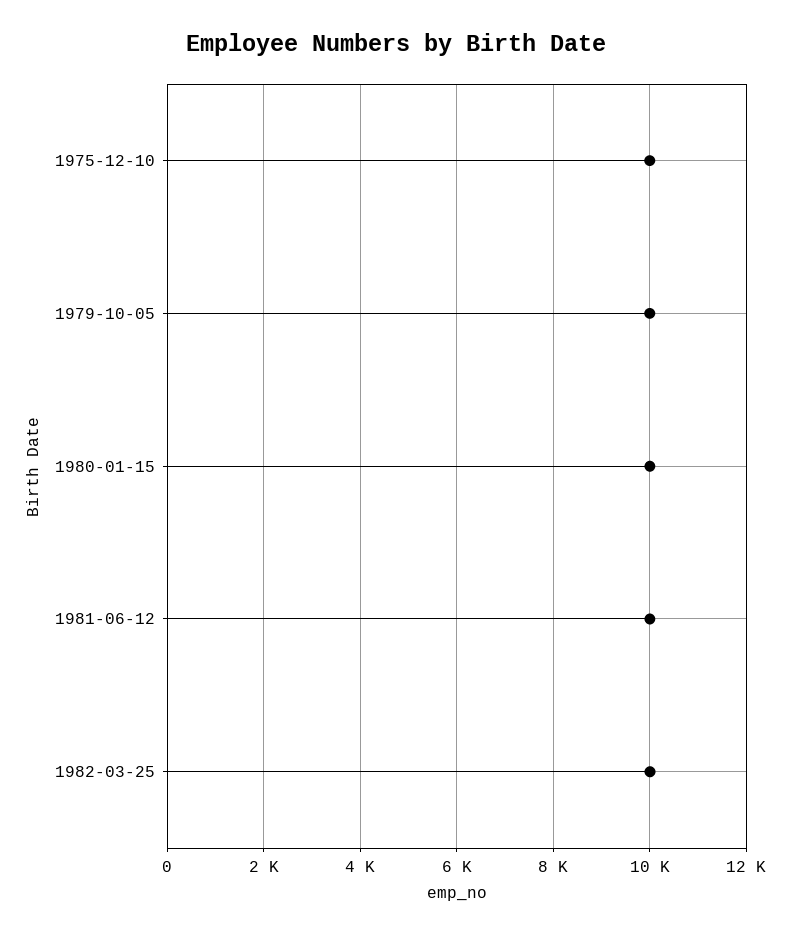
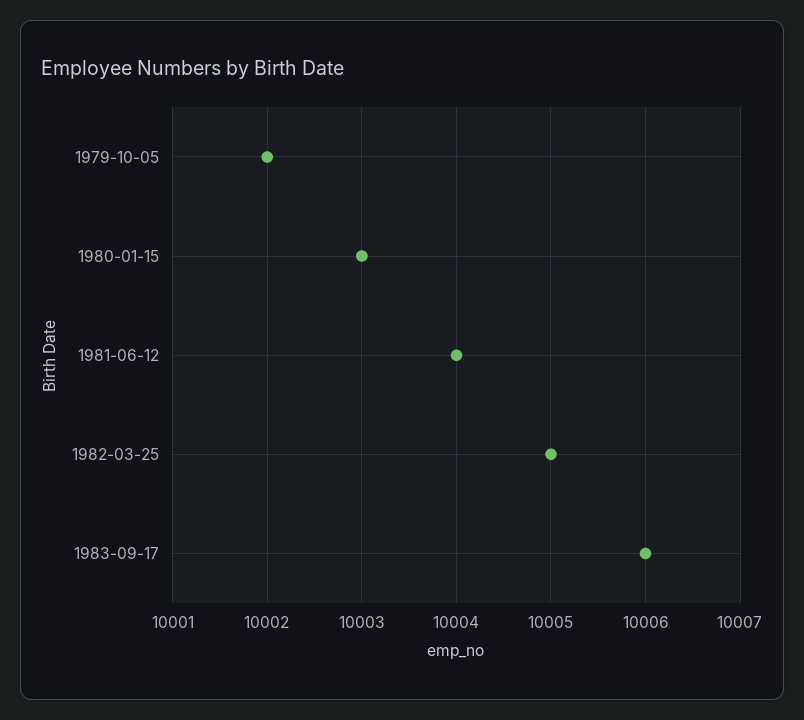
1975-12-10: 10000 -> none
1983-09-17: none -> 10006

